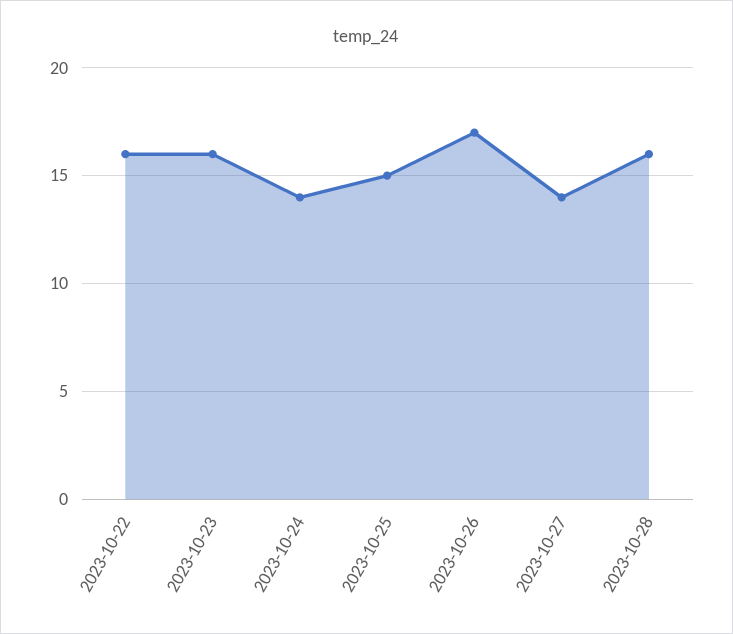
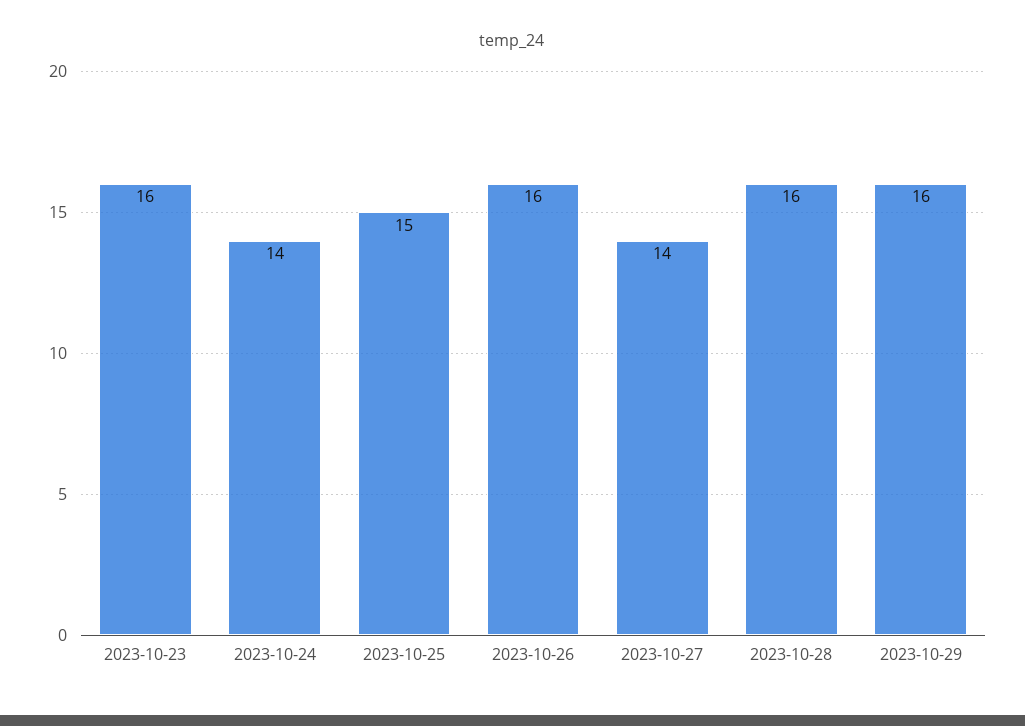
2023-10-22: 16 -> none
2023-10-26: 17 -> 16
2023-10-29: none -> 16

